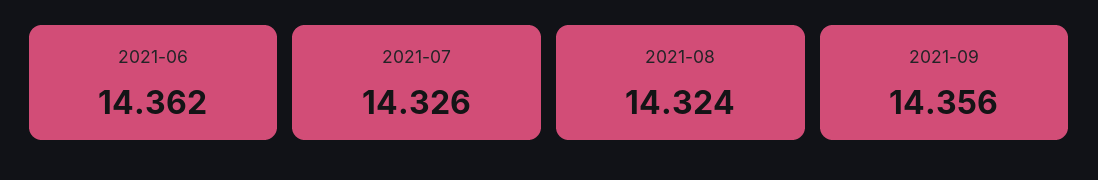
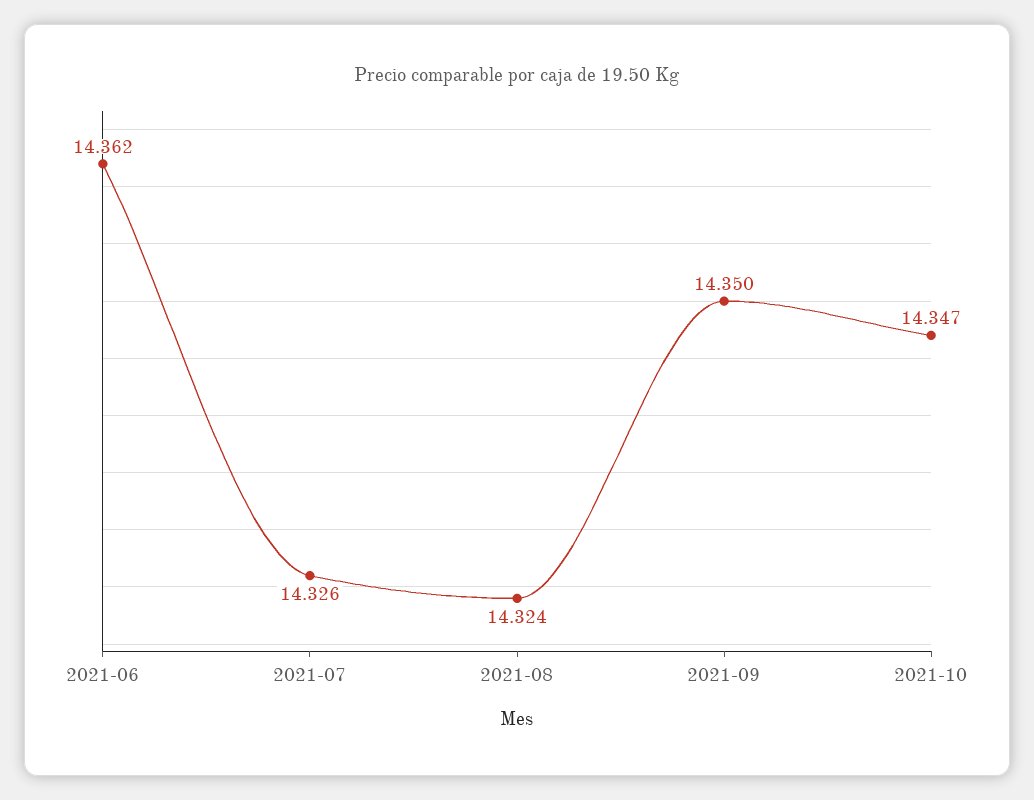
2021-09: 14.356 -> 14.35
2021-10: none -> 14.347

